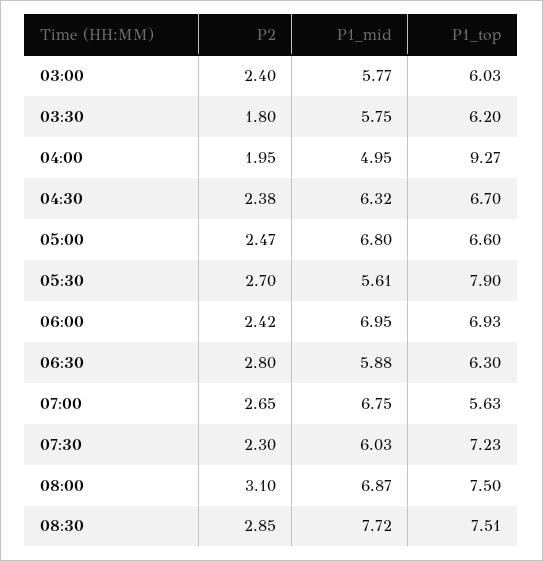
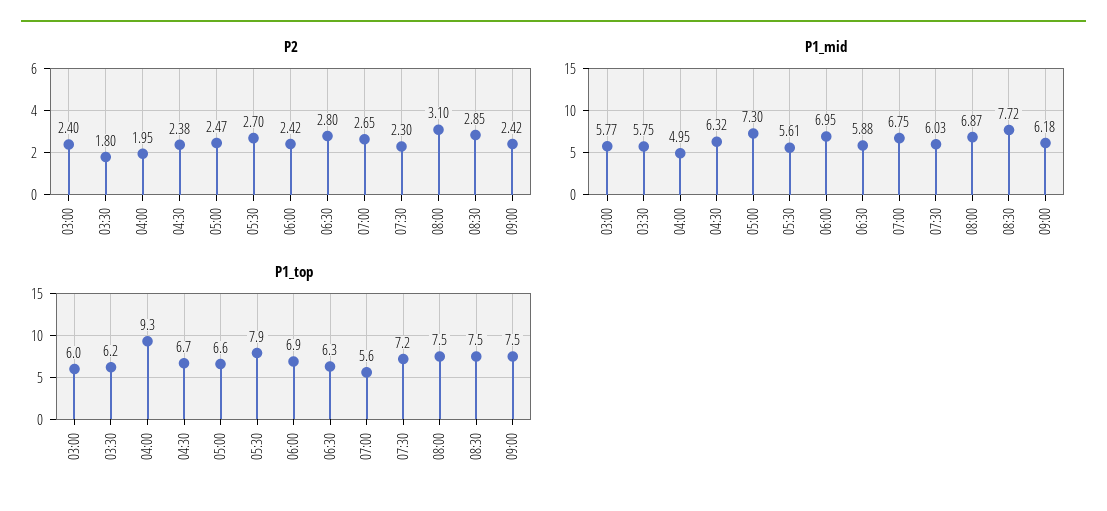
P1_mid, 05:00: 6.8 -> 7.3
P2, 09:00: none -> 2.42
P1_mid, 09:00: none -> 6.18
P1_top, 09:00: none -> 7.5

